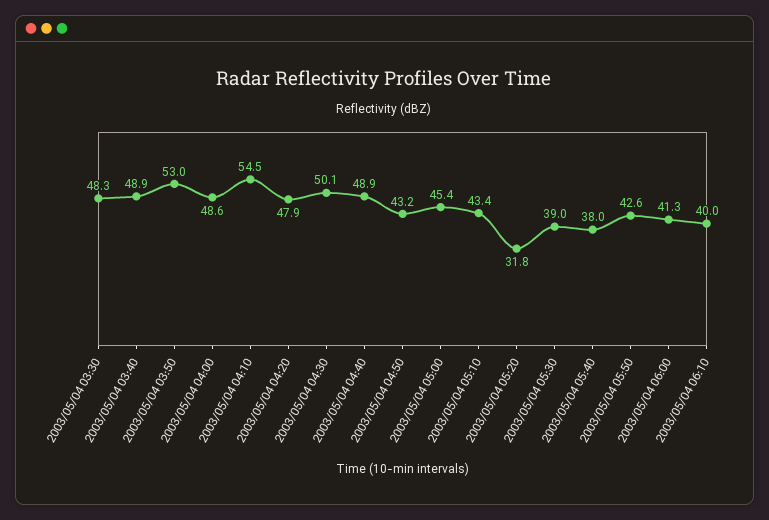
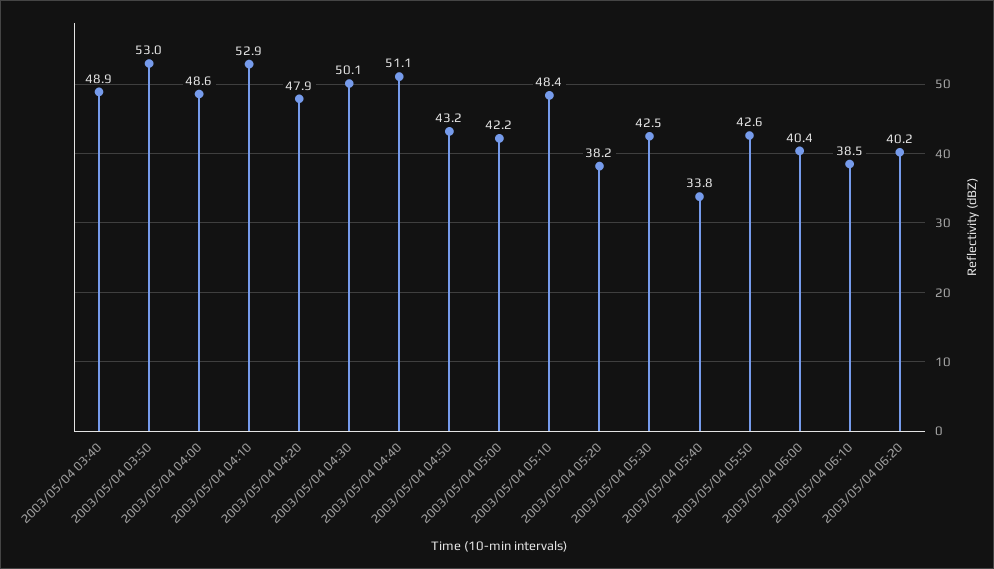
2003/05/04 03:30: 48.3 -> none
2003/05/04 04:10: 54.5 -> 52.9
2003/05/04 04:40: 48.9 -> 51.1
2003/05/04 05:00: 45.4 -> 42.2
2003/05/04 05:10: 43.4 -> 48.4
2003/05/04 05:20: 31.8 -> 38.2
2003/05/04 05:30: 39 -> 42.5
2003/05/04 05:40: 38 -> 33.8
2003/05/04 06:00: 41.3 -> 40.4
2003/05/04 06:10: 40 -> 38.5
2003/05/04 06:20: none -> 40.2

